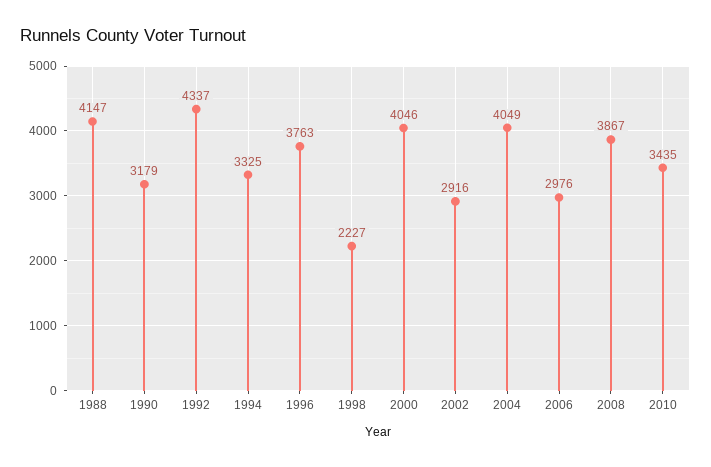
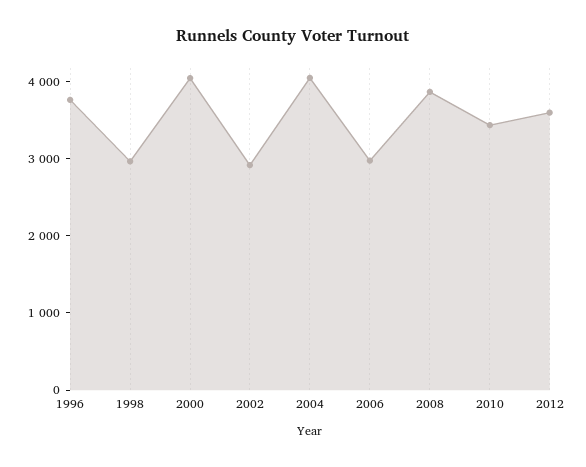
1988: 4147 -> none
1990: 3179 -> none
1992: 4337 -> none
1994: 3325 -> none
1998: 2227 -> 3000
2012: none -> 3600

